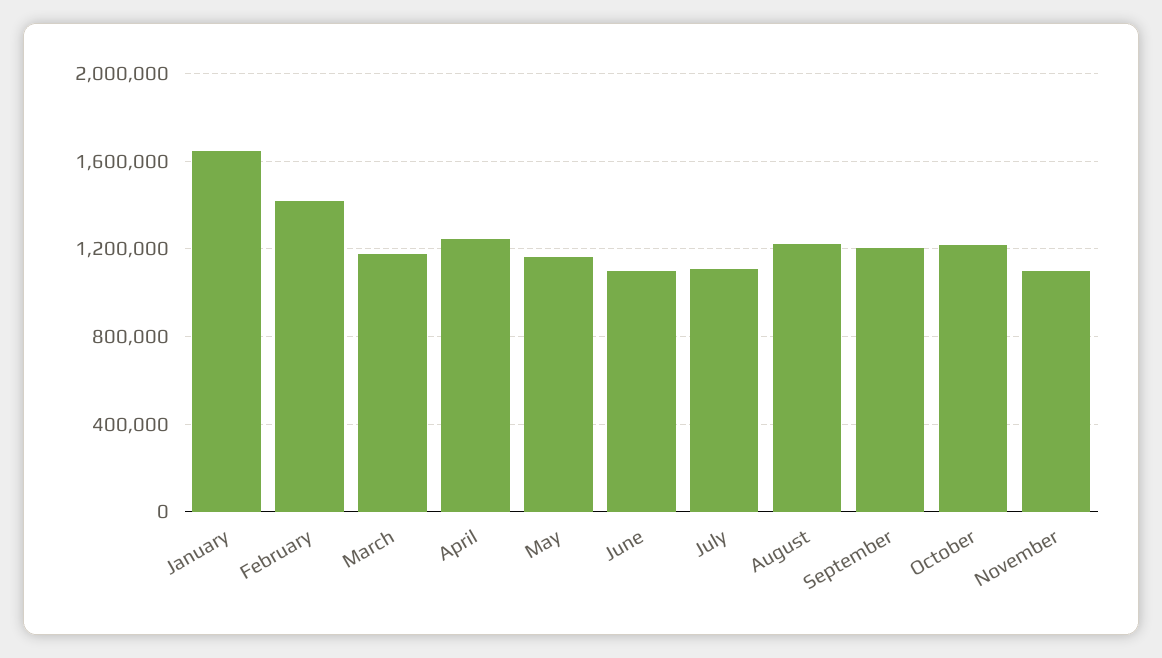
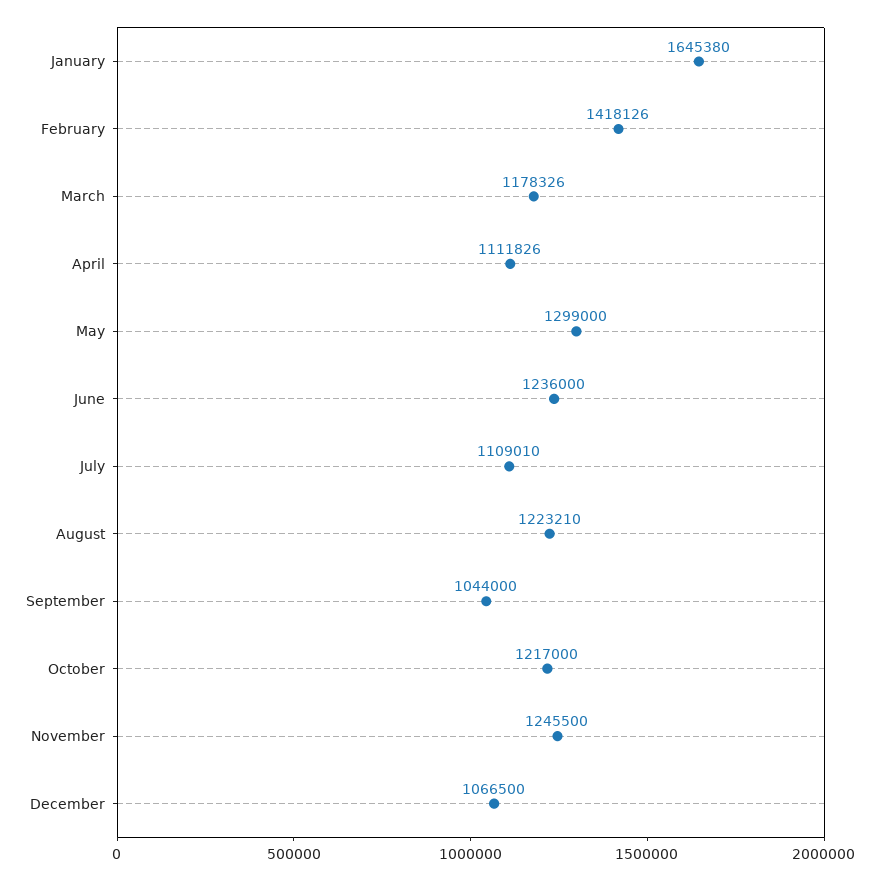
April: 1250000 -> 1111826
May: 1150000 -> 1299000
June: 1100000 -> 1236000
September: 1200000 -> 1044000
November: 1100000 -> 1245500
December: none -> 1066500

